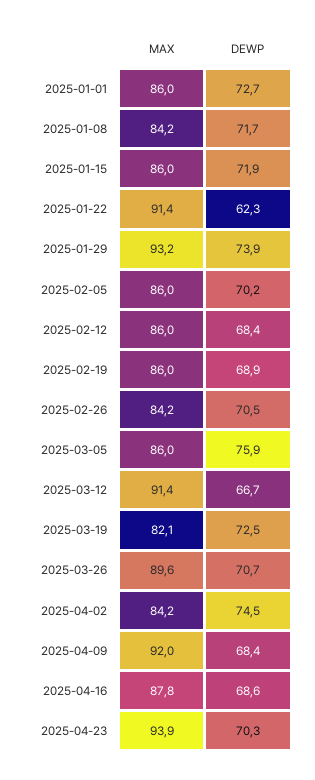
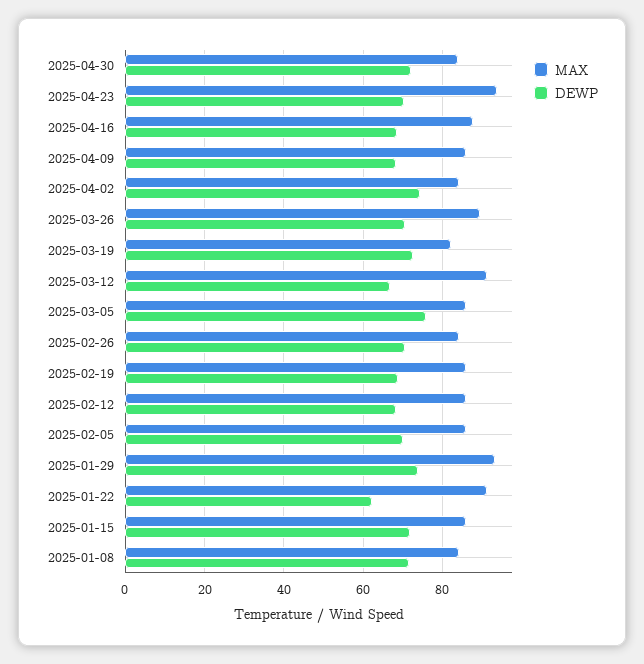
MAX, 2025-01-01: 86 -> none
DEWP, 2025-01-01: 72.7 -> none
MAX, 2025-04-09: 92 -> 86
MAX, 2025-04-30: none -> 84
DEWP, 2025-04-30: none -> 72

